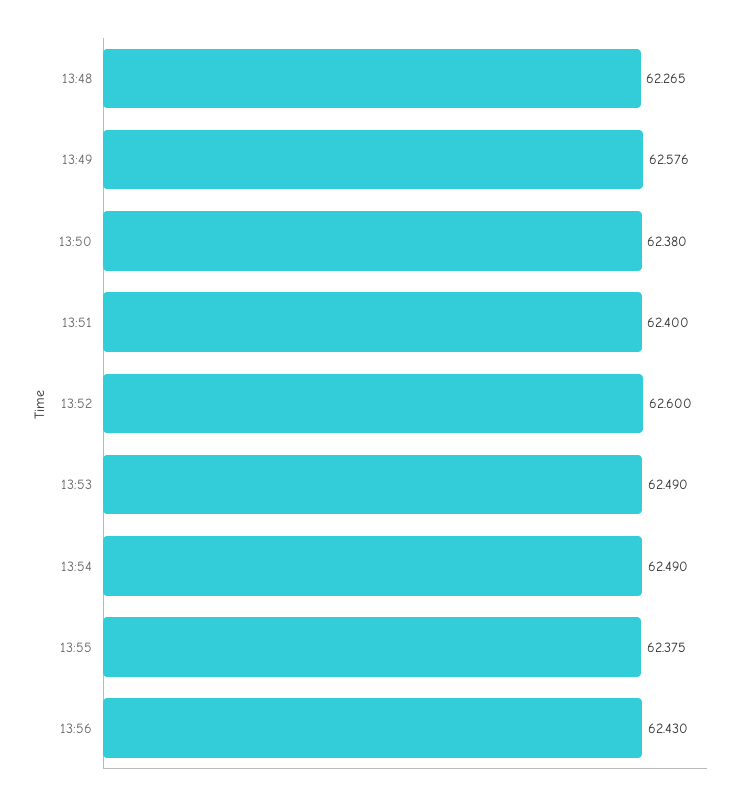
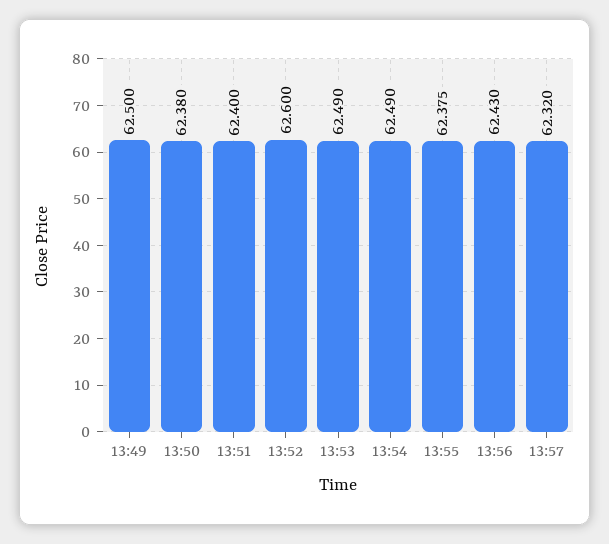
13:48: 62.265 -> none
13:49: 62.576 -> 62.5
13:57: none -> 62.32

